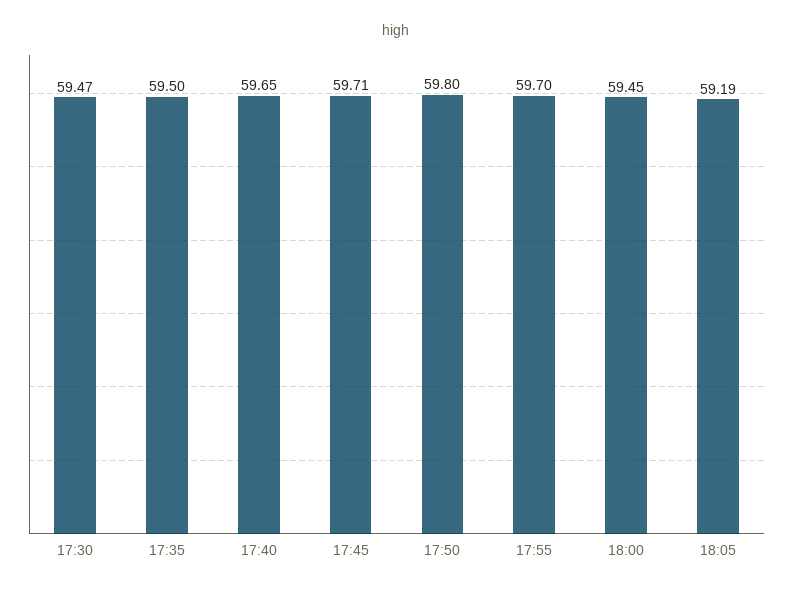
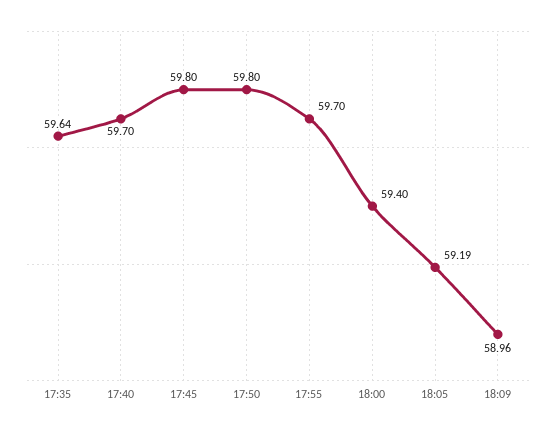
17:30: 59.47 -> none
17:35: 59.5 -> 59.64
17:40: 59.65 -> 59.7
17:45: 59.71 -> 59.8
18:00: 59.45 -> 59.4
18:09: none -> 58.96

